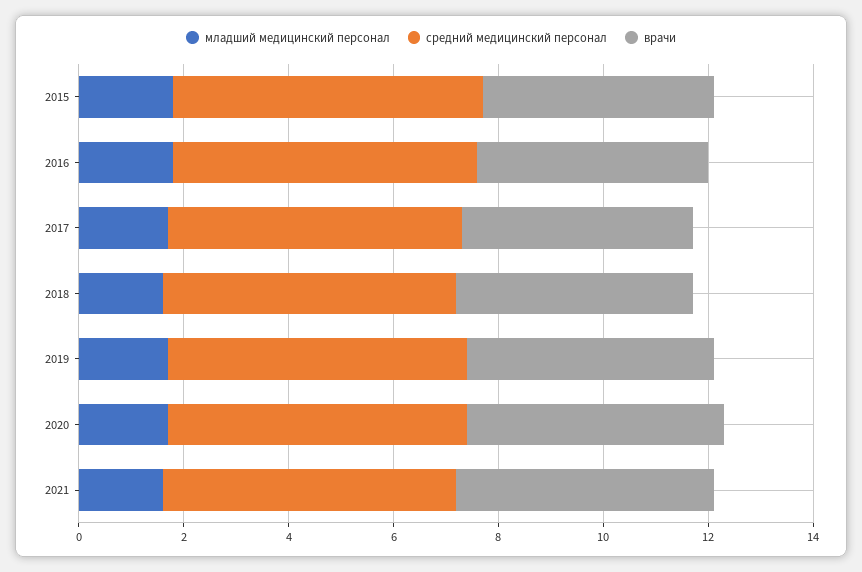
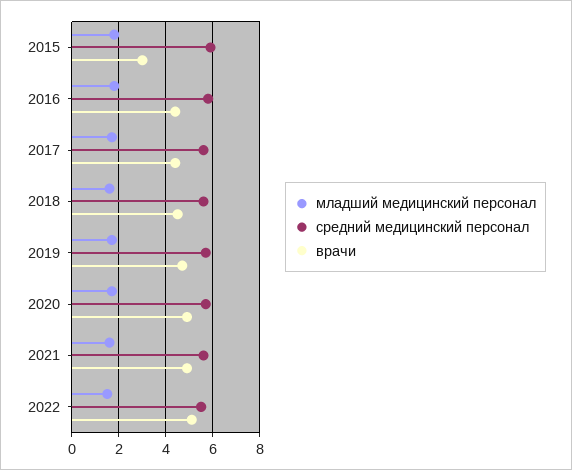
врачи, 2015: 4.5 -> 3
младший медицинский персонал, 2022: none -> 1.5
средний медицинский персонал, 2022: none -> 5.5
врачи, 2022: none -> 5

